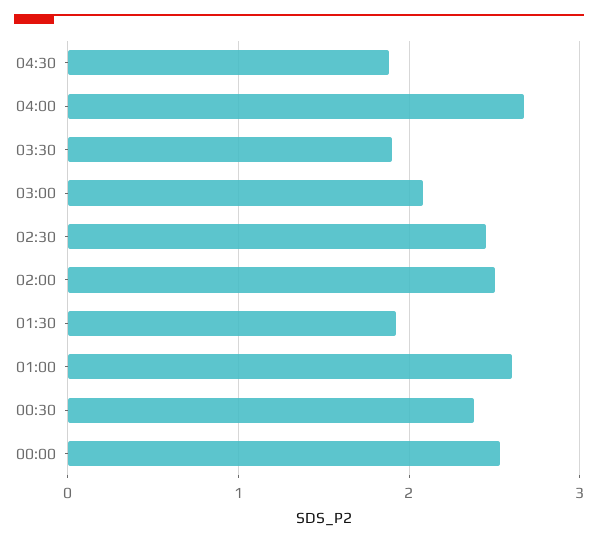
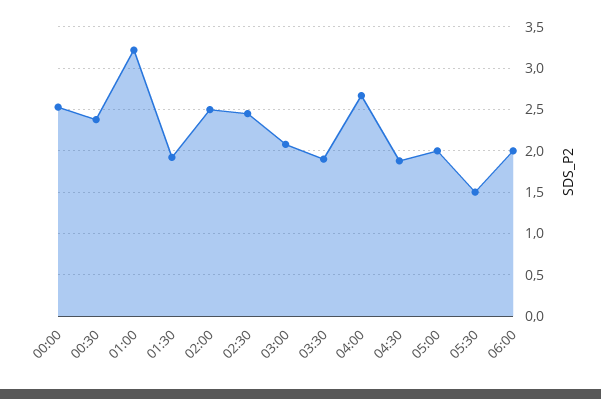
01:00: 2.6 -> 3.2
05:00: none -> 2
05:30: none -> 1.5
06:00: none -> 2

